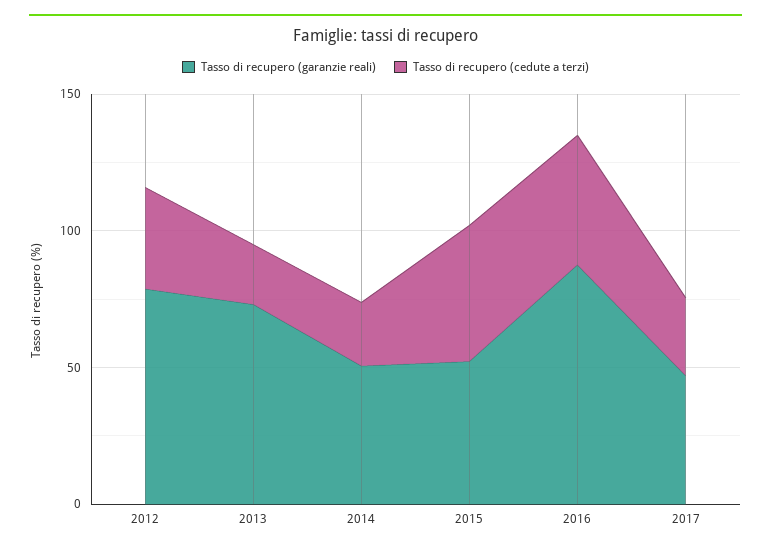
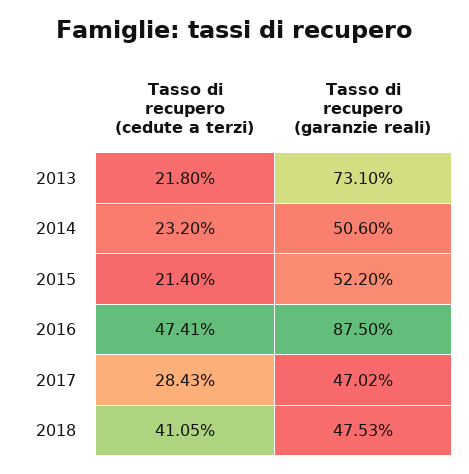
Tasso di recupero (garanzie reali), 2012: 80 -> none
Tasso di recupero (cedute a terzi), 2012: 40 -> none
Tasso di recupero (cedute a terzi), 2015: 50 -> 21.4
Tasso di recupero (cedute a terzi), 2018: none -> 41.05
Tasso di recupero (garanzie reali), 2018: none -> 47.53

